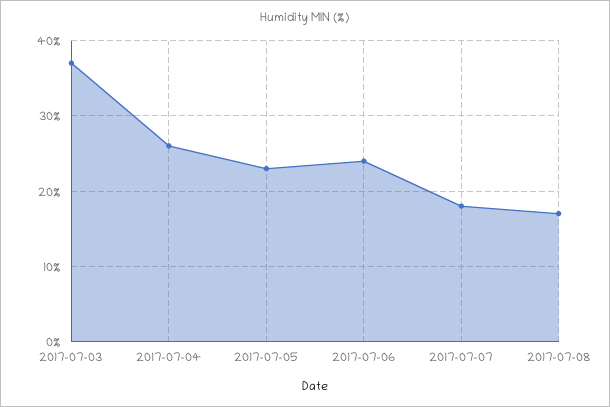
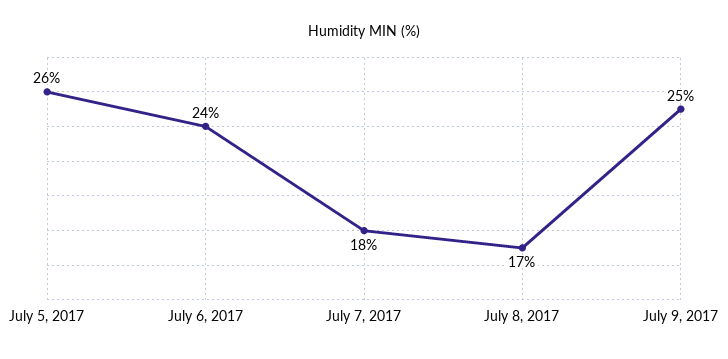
2017-07-03: 37 -> none
2017-07-04: 26 -> none
2017-07-05: 23 -> 26
July 9, 2017: none -> 25

